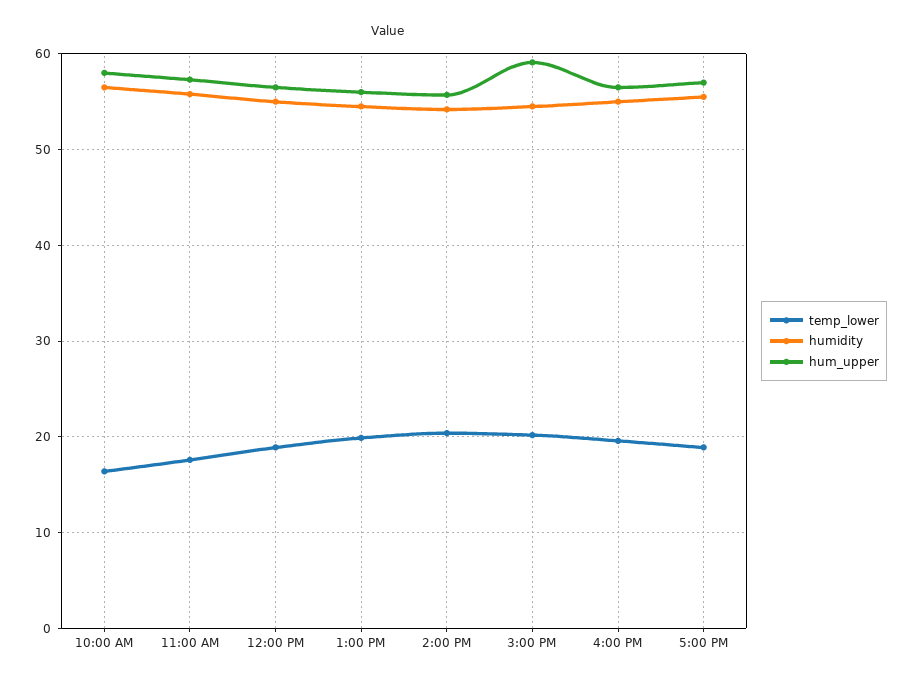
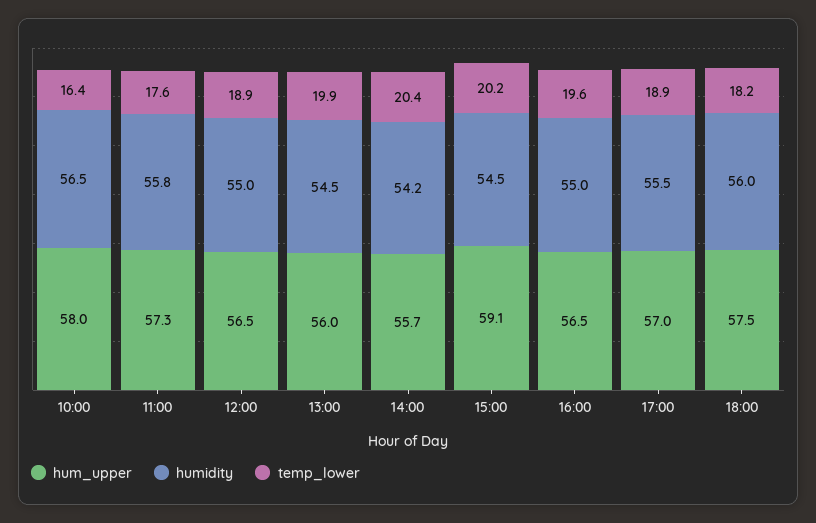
hum_upper, 18:00: none -> 57.5
humidity, 18:00: none -> 56
temp_lower, 18:00: none -> 18.2

